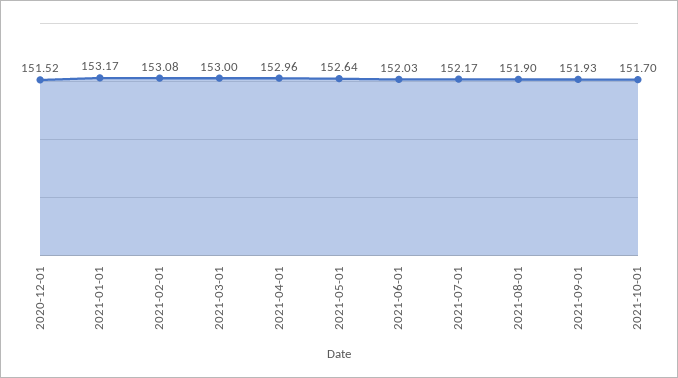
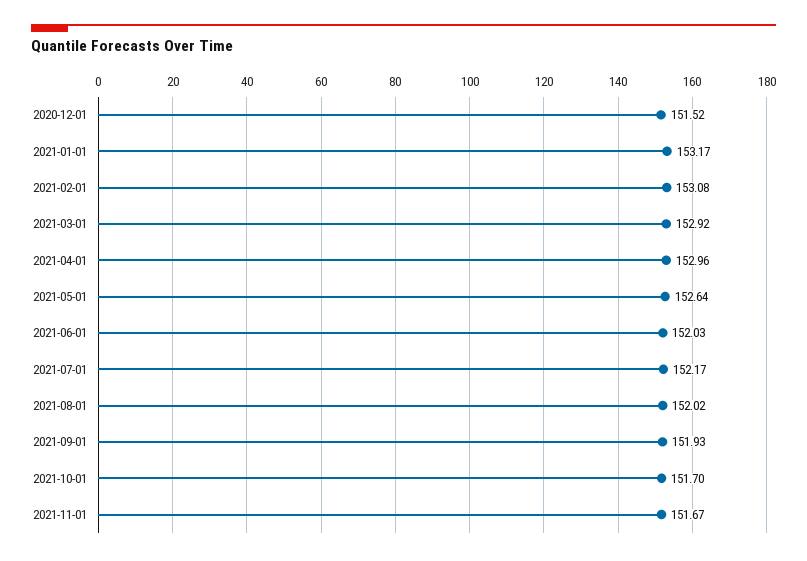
2021-03-01: 153 -> 152.92
2021-08-01: 151.9 -> 152.02
2021-11-01: none -> 151.67

